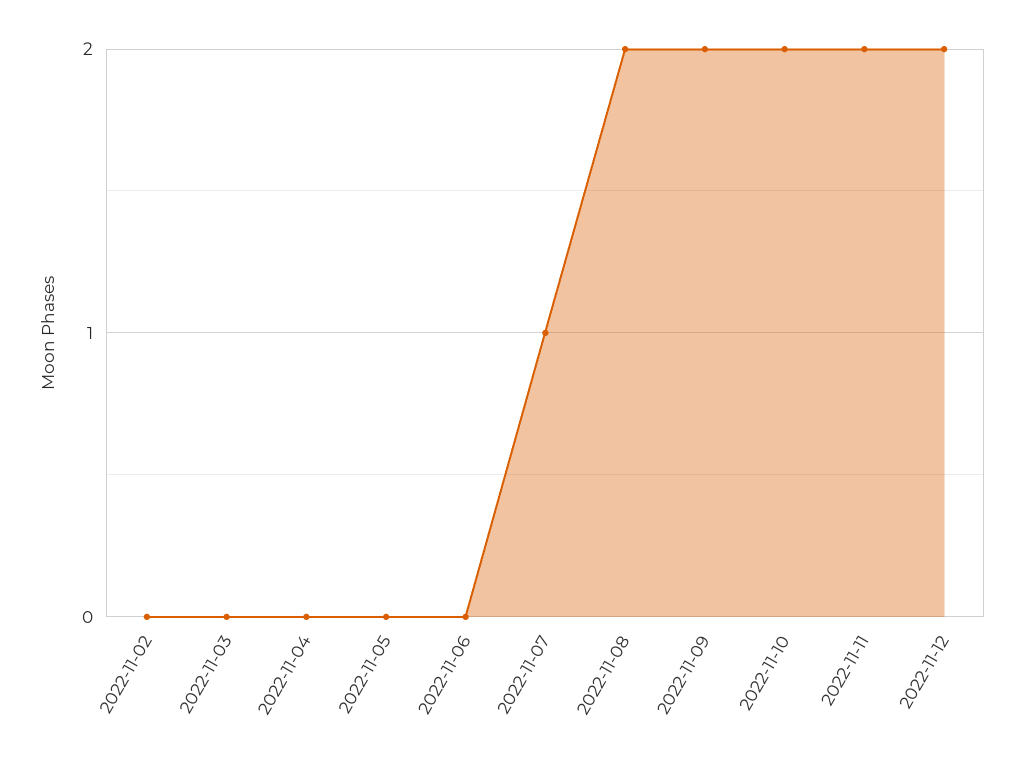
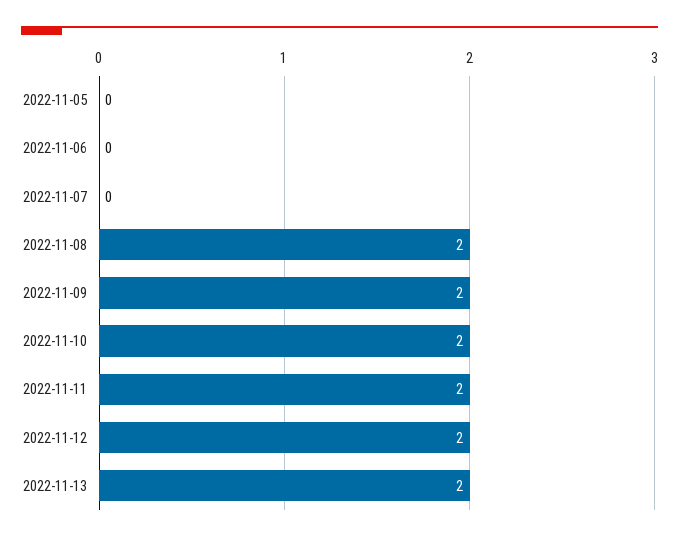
2022-11-02: 0 -> none
2022-11-03: 0 -> none
2022-11-04: 0 -> none
2022-11-07: 1 -> 0
2022-11-13: none -> 2

